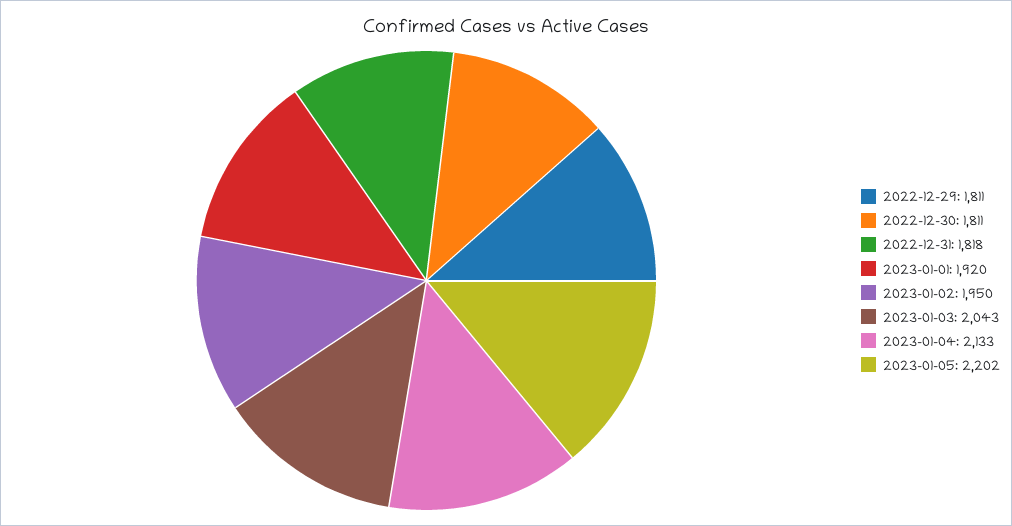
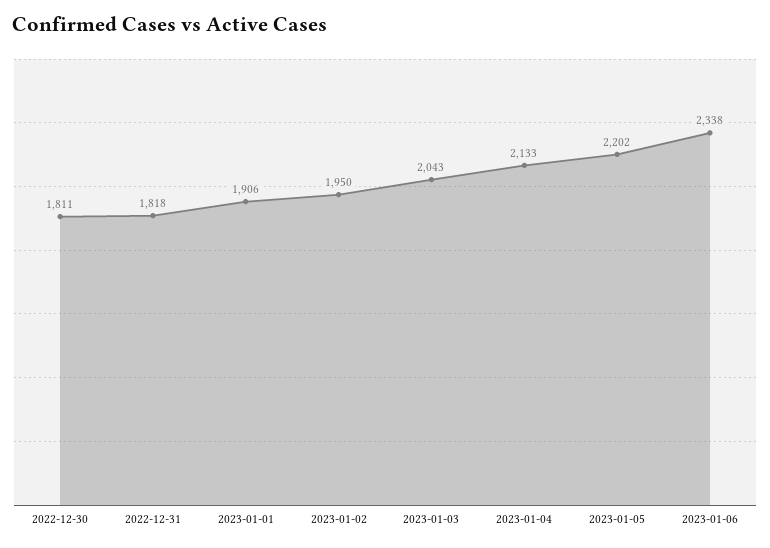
2022-12-29: 1811 -> none
2023-01-01: 1920 -> 1906
2023-01-06: none -> 2338

